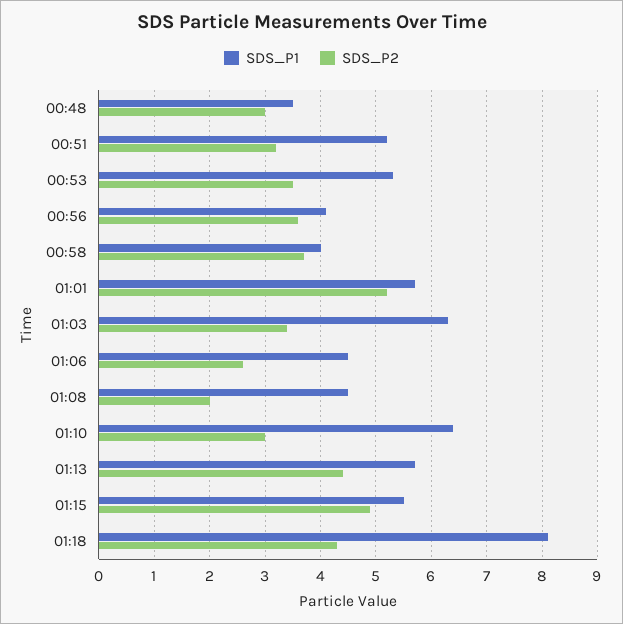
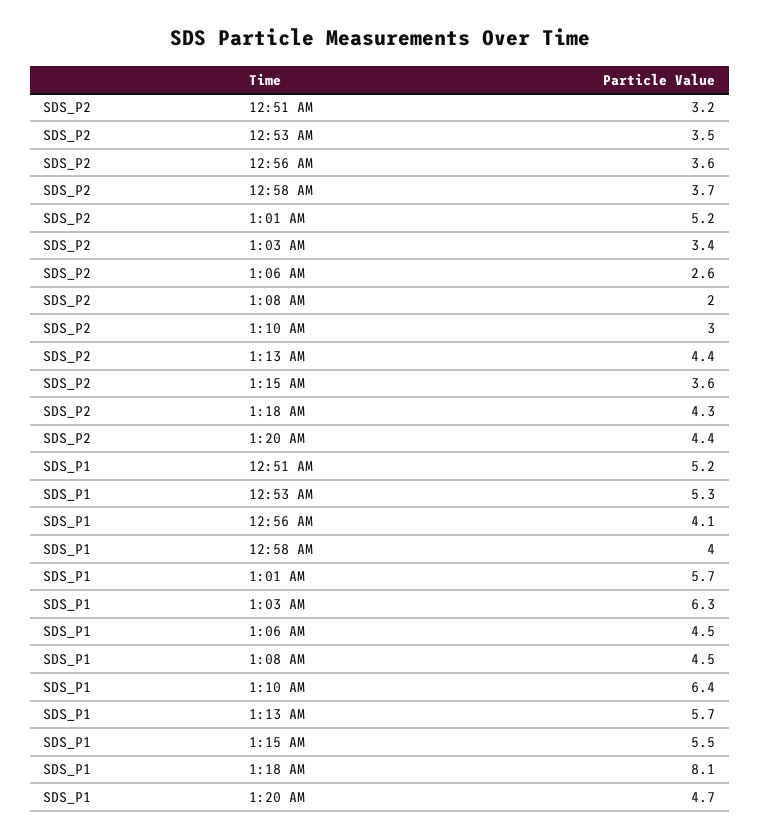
SDS_P1, 00:48: 3.5 -> none
SDS_P2, 00:48: 3 -> none
SDS_P2, 01:15: 5 -> 3.6
SDS_P2, 1:20 AM: none -> 4.4
SDS_P1, 1:20 AM: none -> 4.7

